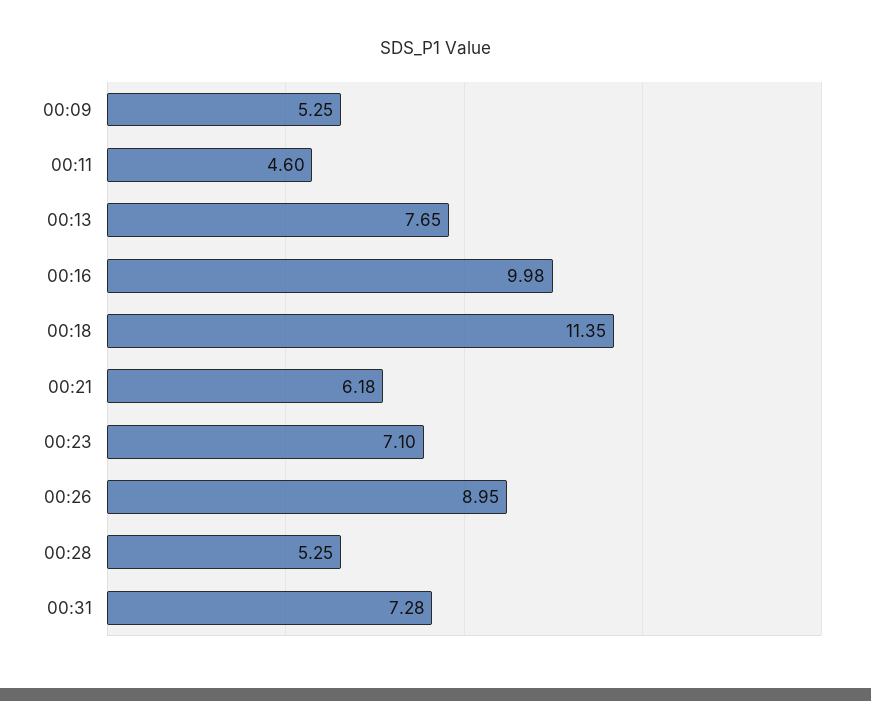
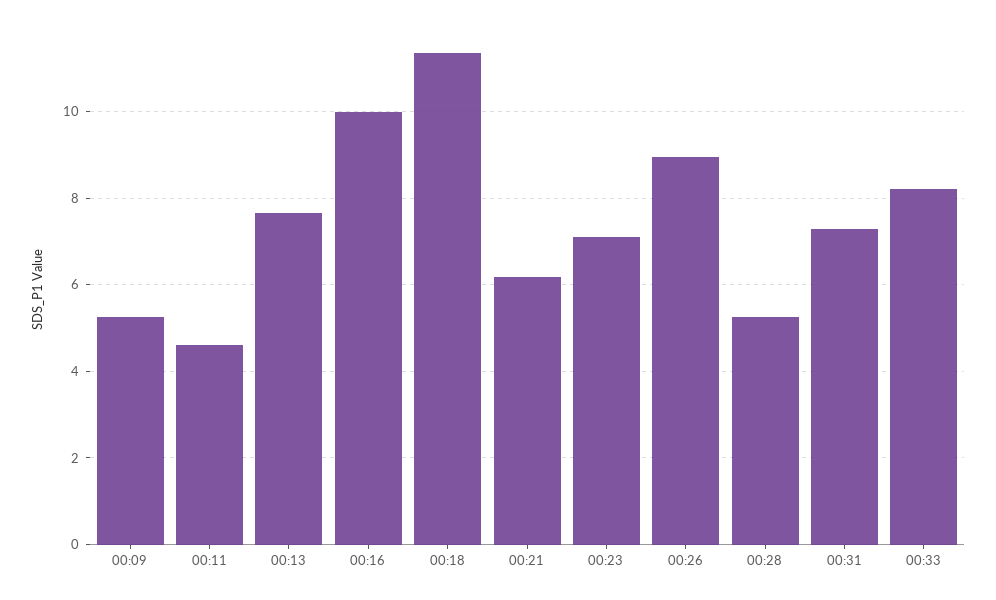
00:33: none -> 8.2

